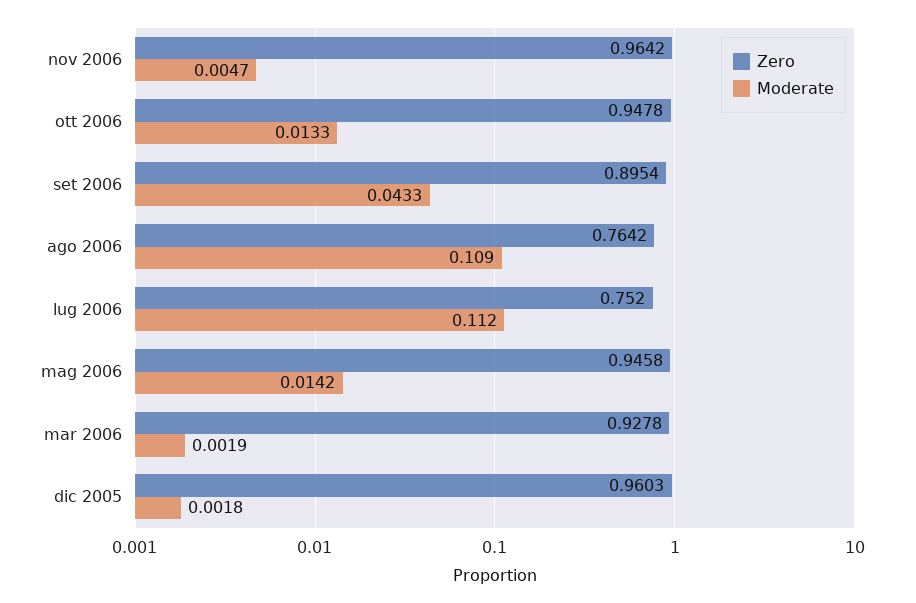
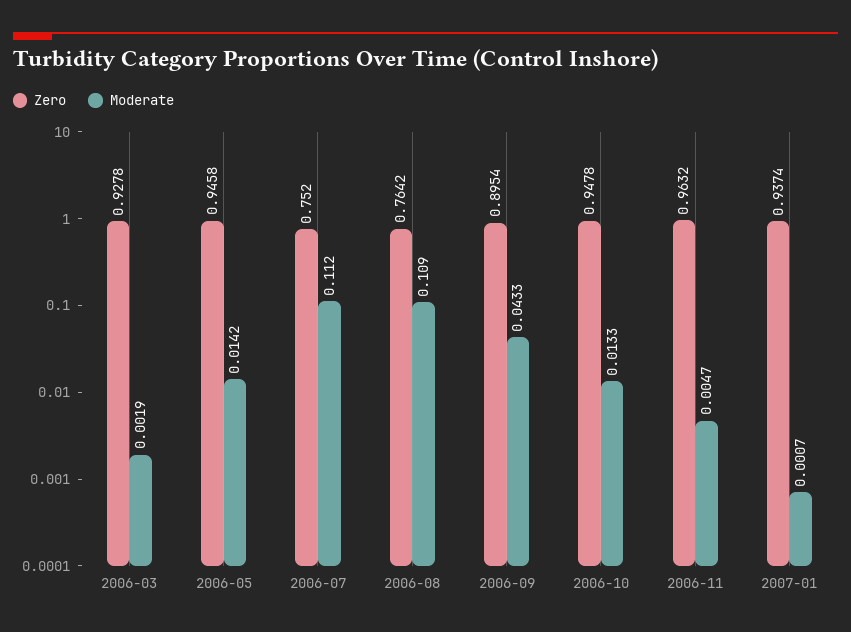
Zero, nov 2006: 0.9642 -> 0.9632
Zero, dic 2005: 0.9603 -> none
Moderate, dic 2005: 0.0018 -> none
Zero, 2007-01: none -> 0.9374
Moderate, 2007-01: none -> 0.0007

